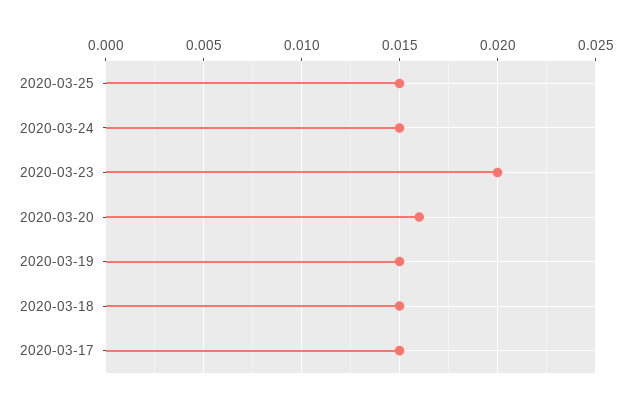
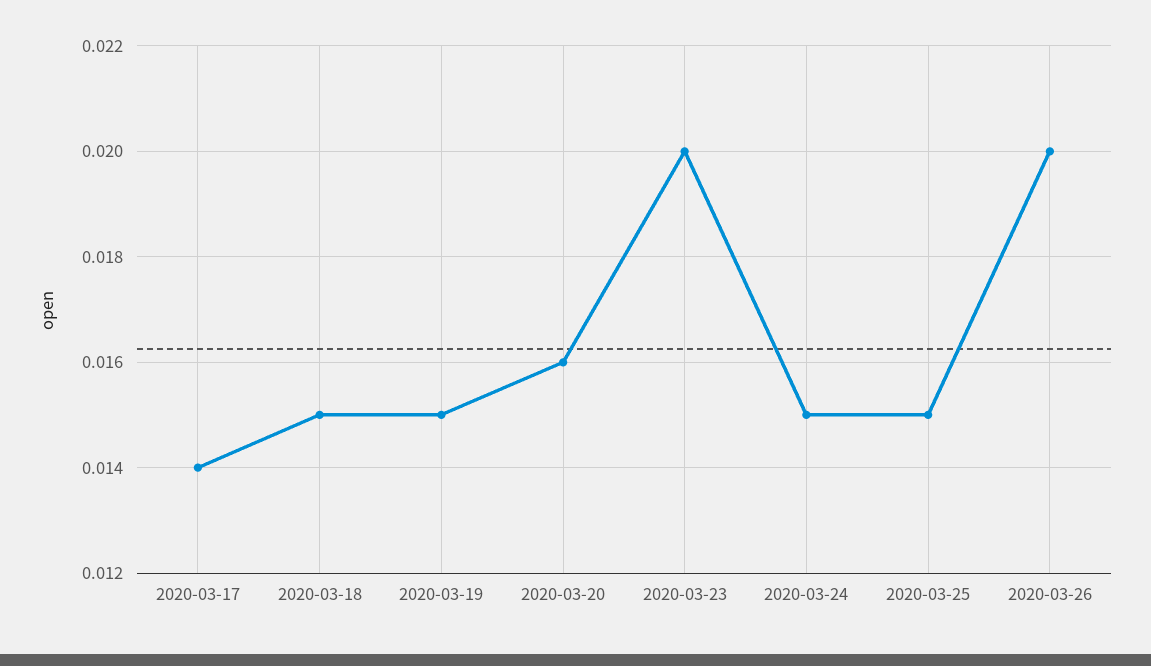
2020-03-17: 0.015 -> 0.014
2020-03-26: none -> 0.02

